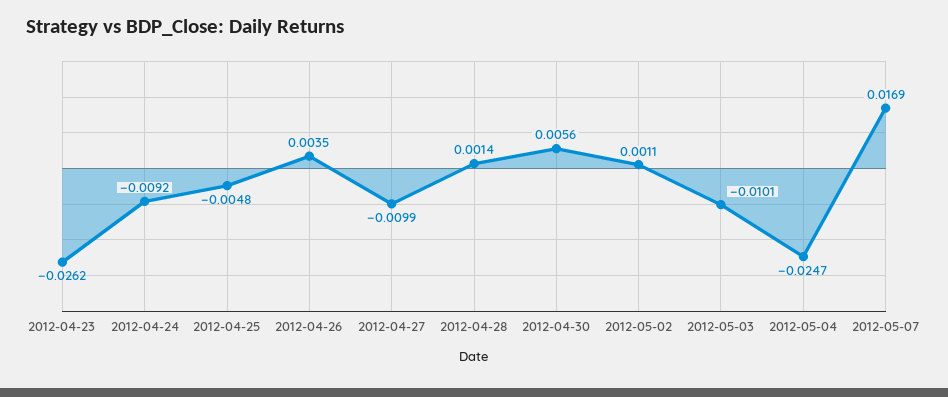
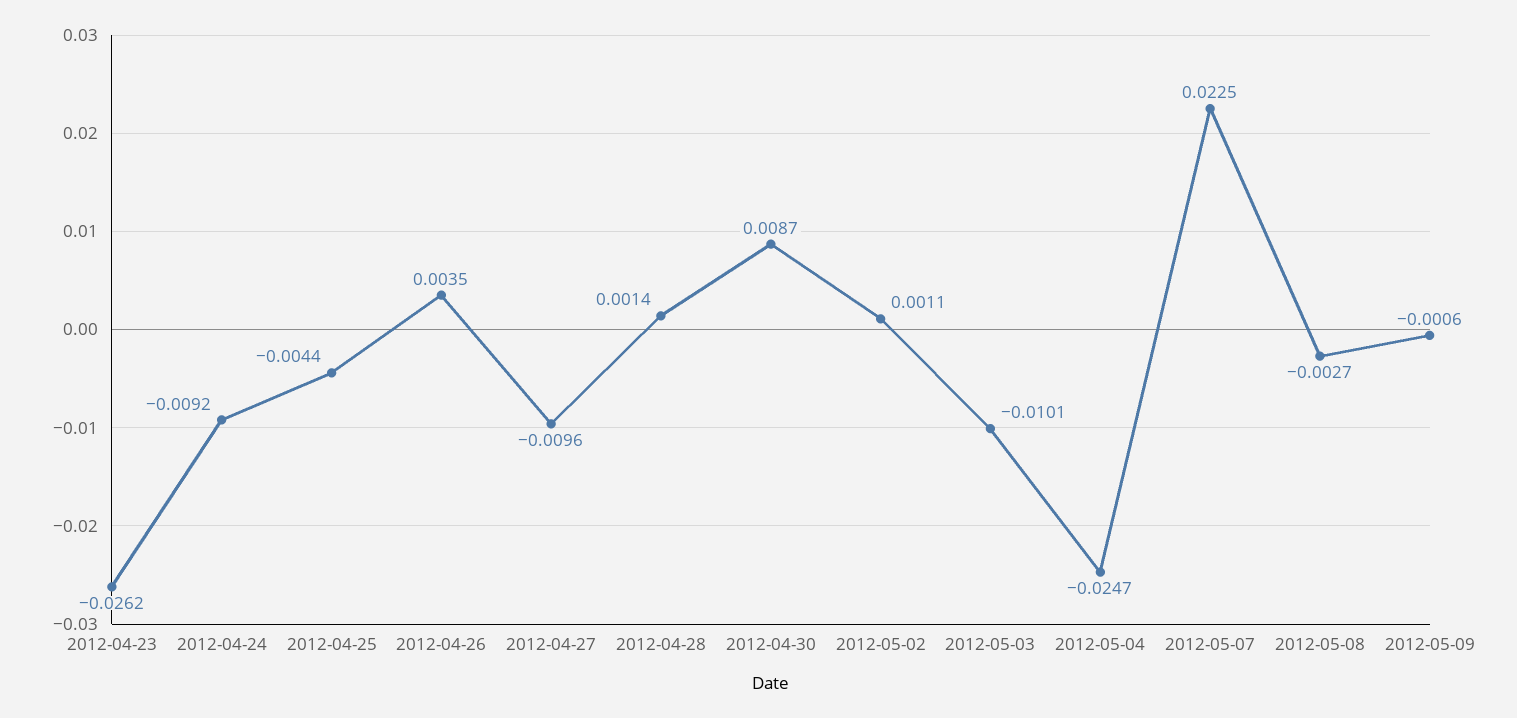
2012-04-25: -0.0048 -> -0.0044
2012-04-27: -0.0099 -> -0.0096
2012-04-30: 0.0056 -> 0.0087
2012-05-07: 0.0169 -> 0.0225
2012-05-08: none -> -0.0027
2012-05-09: none -> -0.0006

